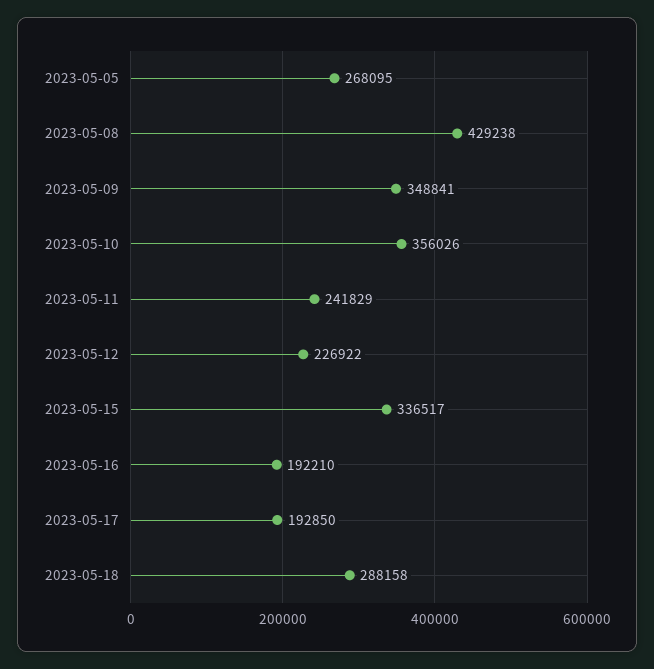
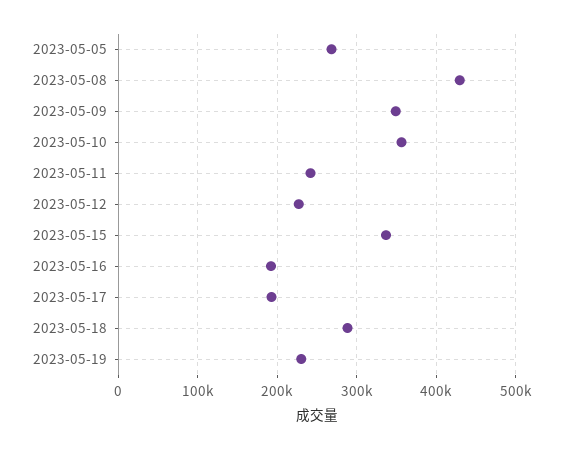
2023-05-19: none -> 230000

